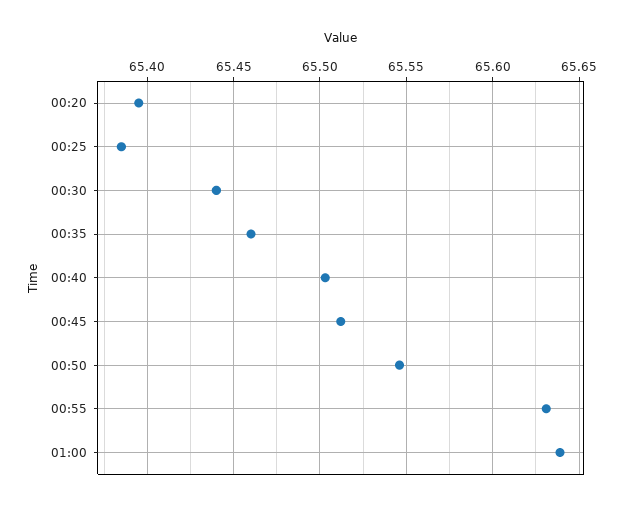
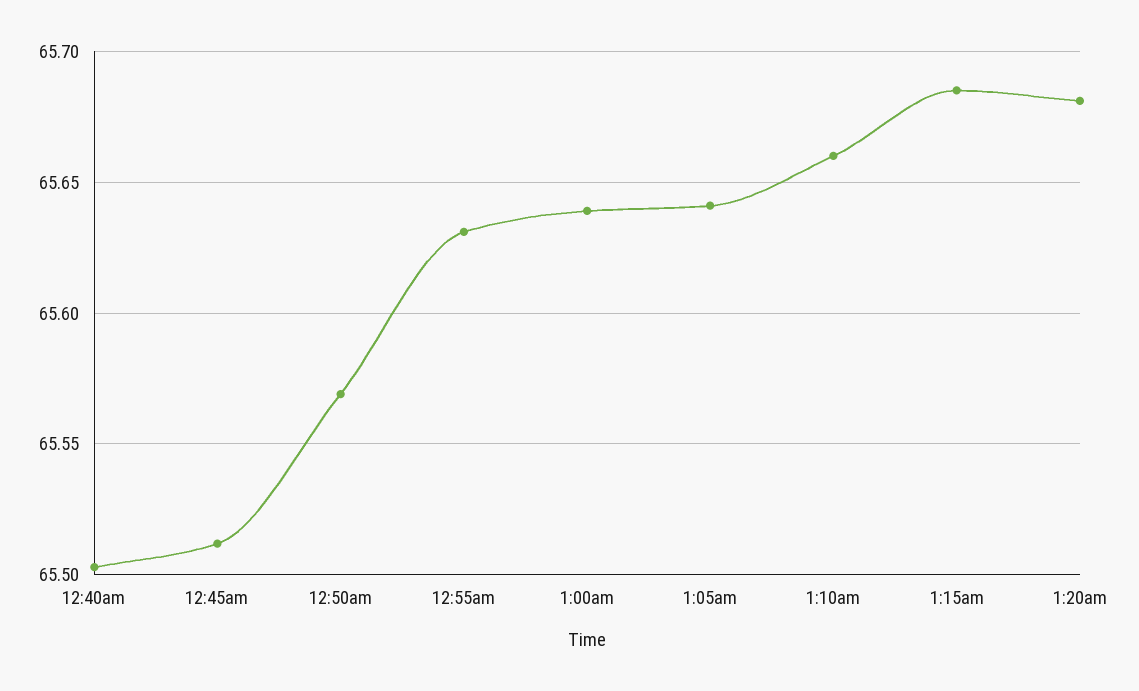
00:20: 65.395 -> none
00:25: 65.385 -> none
00:30: 65.44 -> none
00:35: 65.46 -> none
00:50: 65.545 -> 65.57
1:05am: none -> 65.64
1:10am: none -> 65.66
1:15am: none -> 65.685
1:20am: none -> 65.68

